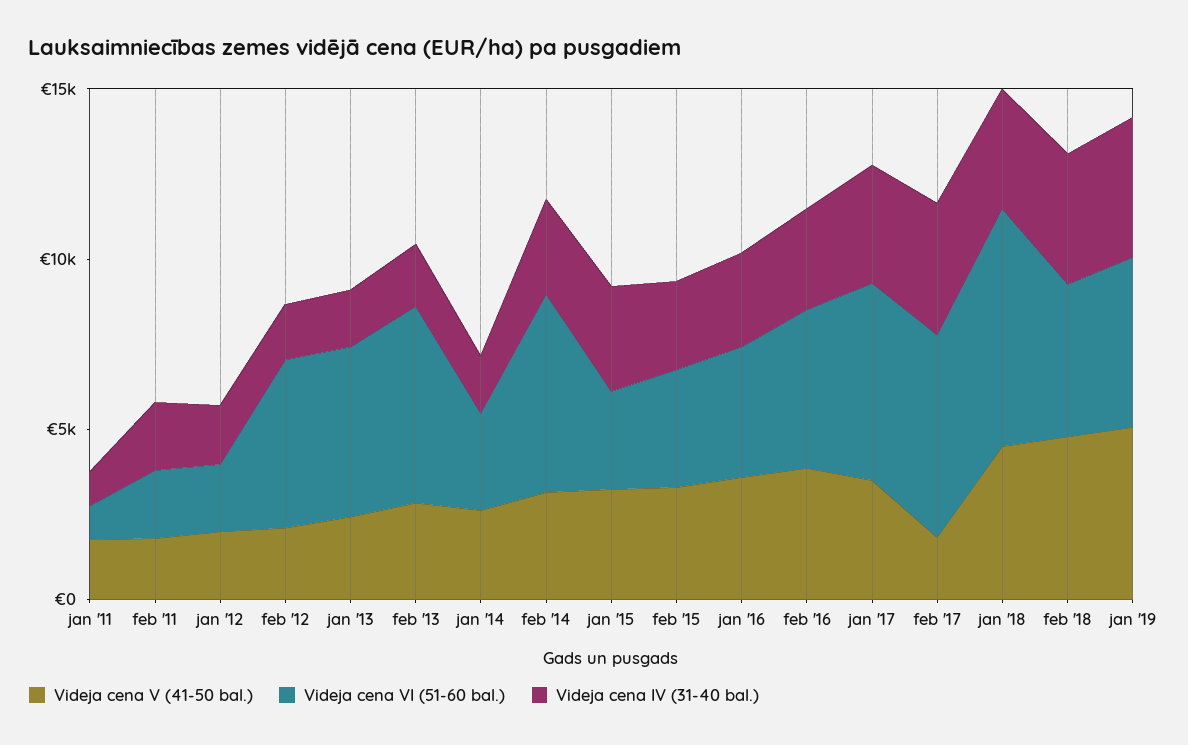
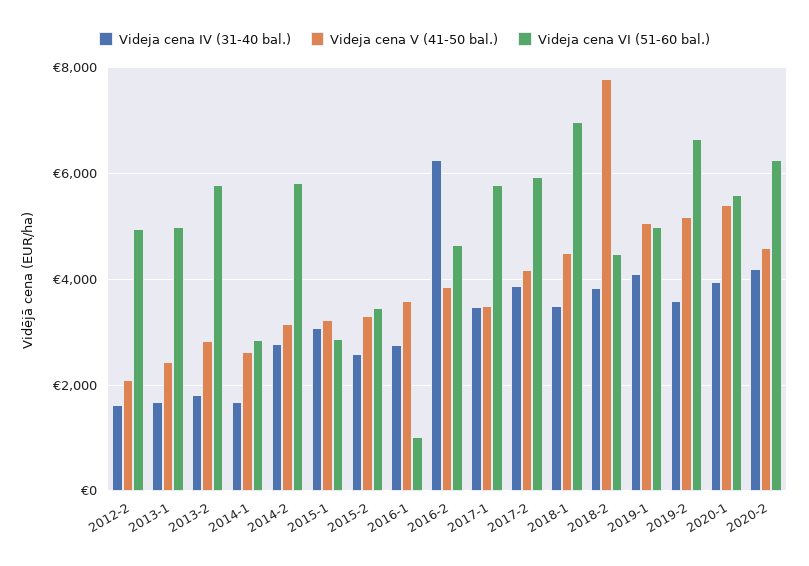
Videja cena V (41-50 bal.), jan '11: 2000 -> none
Videja cena VI (51-60 bal.), jan '11: 1000 -> none
Videja cena IV (31-40 bal.), jan '11: 1000 -> none
Videja cena V (41-50 bal.), feb '11: 2000 -> none
Videja cena VI (51-60 bal.), feb '11: 2000 -> none
Videja cena IV (31-40 bal.), feb '11: 2000 -> none
Videja cena V (41-50 bal.), jan '12: 2000 -> none
Videja cena VI (51-60 bal.), jan '12: 2000 -> none
Videja cena IV (31-40 bal.), jan '12: 2000 -> none
Videja cena VI (51-60 bal.), jan '16: 4000 -> 1000
Videja cena IV (31-40 bal.), feb '16: 3000 -> 6200
Videja cena V (41-50 bal.), feb '17: 2000 -> 4200
Videja cena V (41-50 bal.), feb '18: 5000 -> 7800
Videja cena IV (31-40 bal.), 2019-2: none -> 3600
Videja cena V (41-50 bal.), 2019-2: none -> 5200
Videja cena VI (51-60 bal.), 2019-2: none -> 6600
Videja cena IV (31-40 bal.), 2020-1: none -> 4000
Videja cena V (41-50 bal.), 2020-1: none -> 5400
Videja cena VI (51-60 bal.), 2020-1: none -> 5600
Videja cena IV (31-40 bal.), 2020-2: none -> 4200
Videja cena V (41-50 bal.), 2020-2: none -> 4600
Videja cena VI (51-60 bal.), 2020-2: none -> 6200

